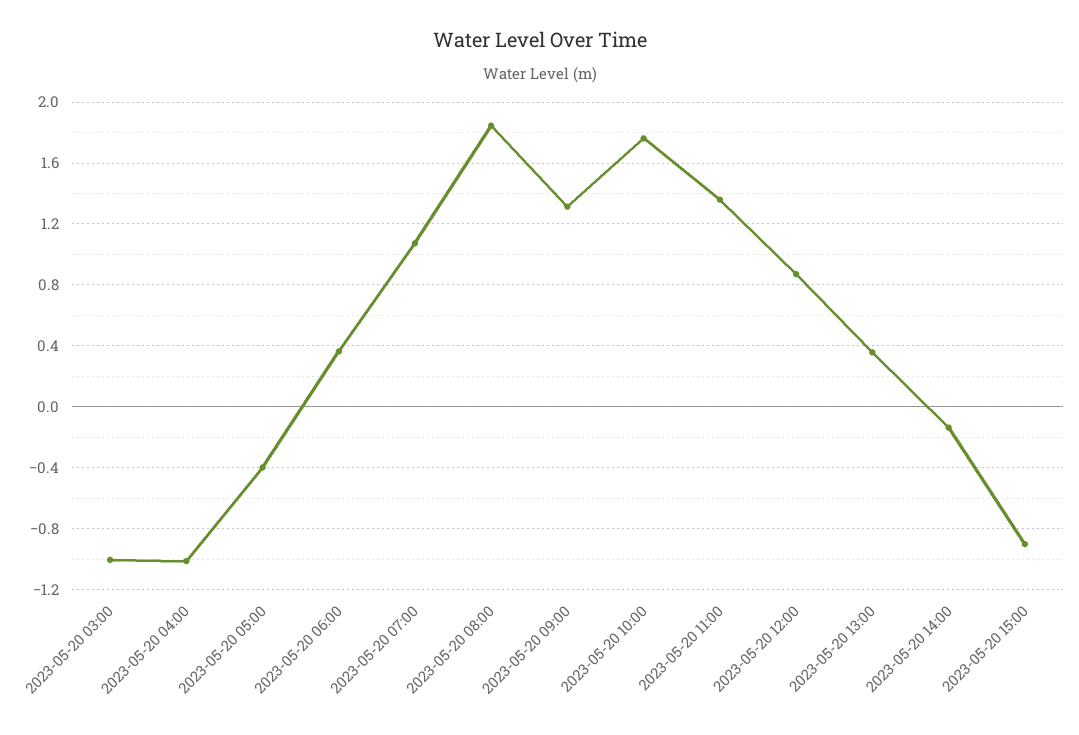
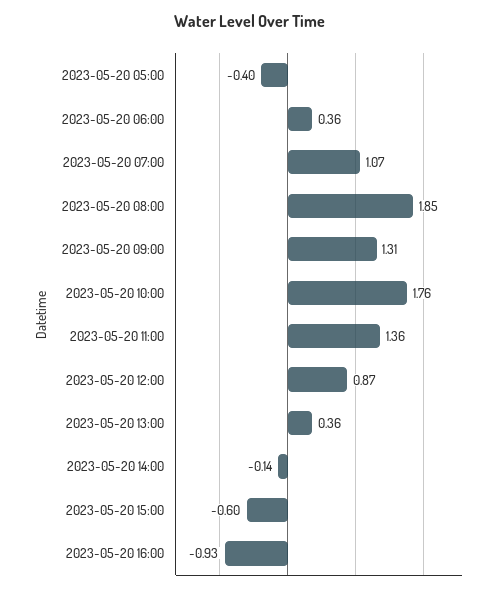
2023-05-20 03:00: -1 -> none
2023-05-20 04:00: -1 -> none
2023-05-20 15:00: -0.9 -> -0.6
2023-05-20 16:00: none -> -0.93

